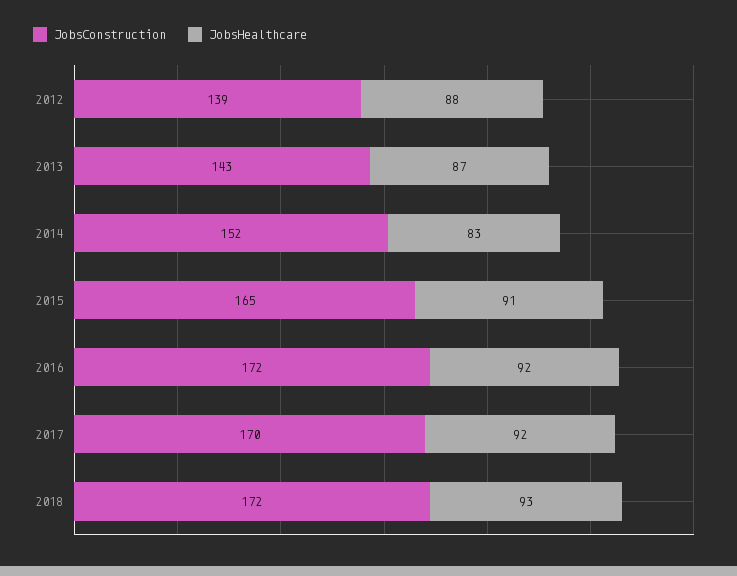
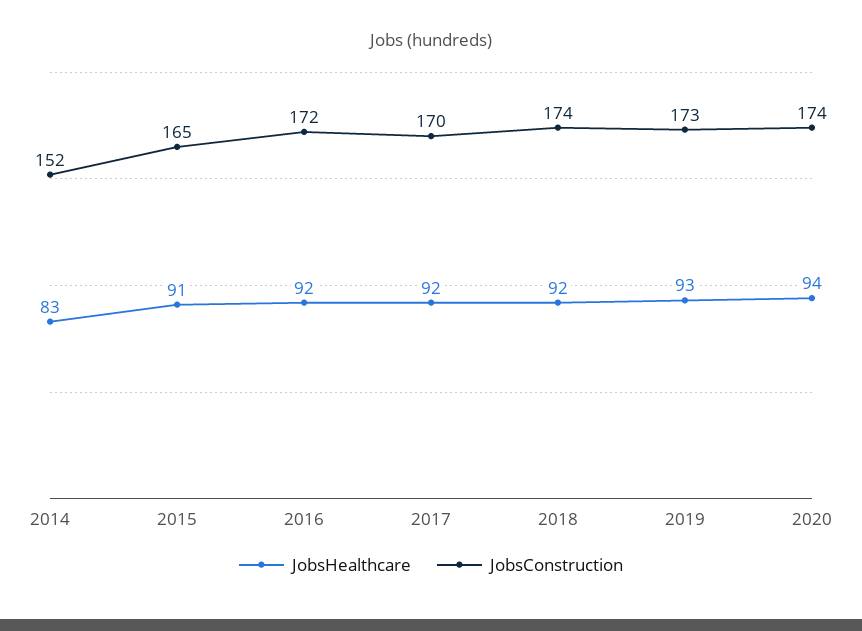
JobsConstruction, 2012: 139 -> none
JobsHealthcare, 2012: 88 -> none
JobsConstruction, 2013: 143 -> none
JobsHealthcare, 2013: 87 -> none
JobsConstruction, 2018: 172 -> 174
JobsHealthcare, 2018: 93 -> 92
JobsHealthcare, 2019: none -> 93
JobsConstruction, 2019: none -> 173
JobsHealthcare, 2020: none -> 94
JobsConstruction, 2020: none -> 174

